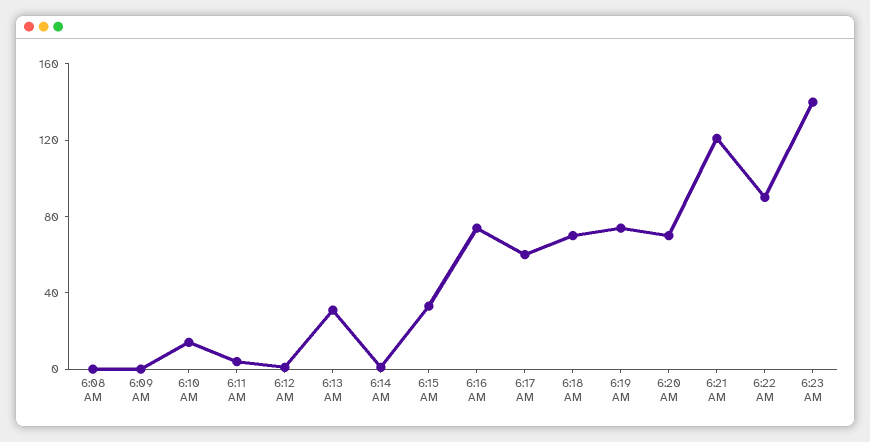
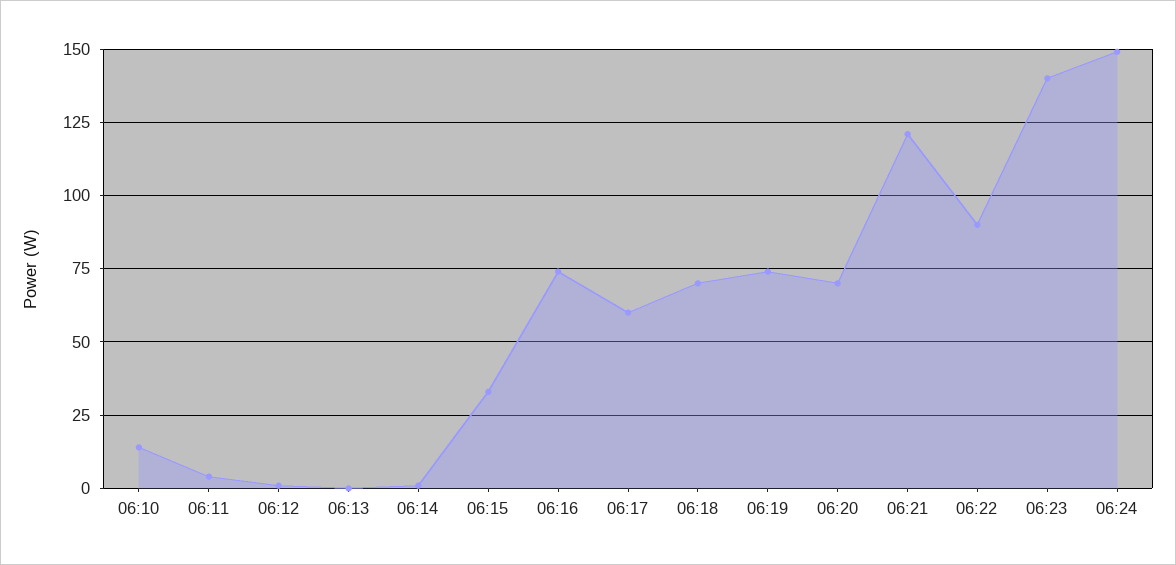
6:08 AM: 0 -> none
6:09 AM: 0 -> none
6:13 AM: 30 -> 0
06:24: none -> 150

